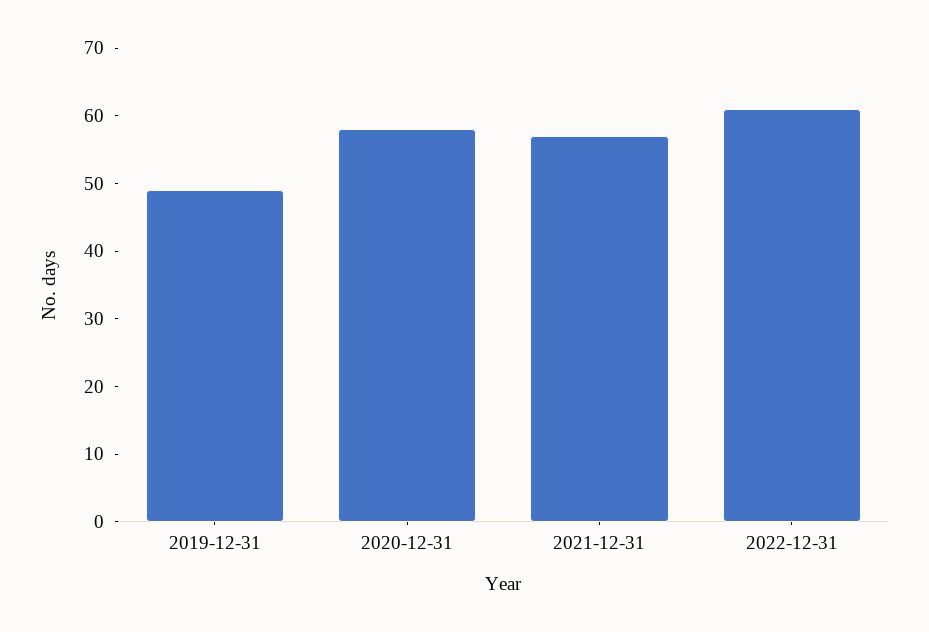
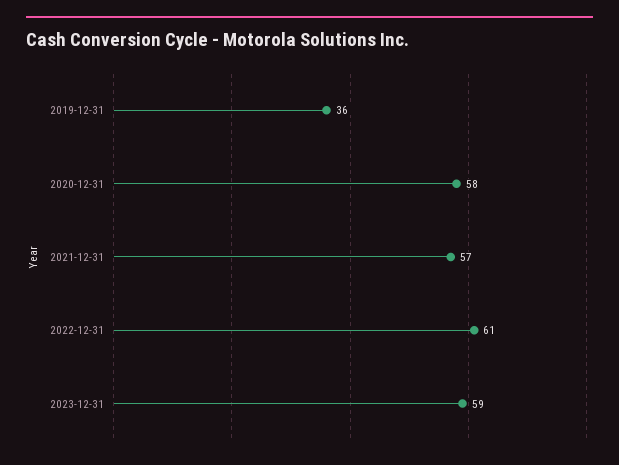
2019-12-31: 50 -> 36
2023-12-31: none -> 59

